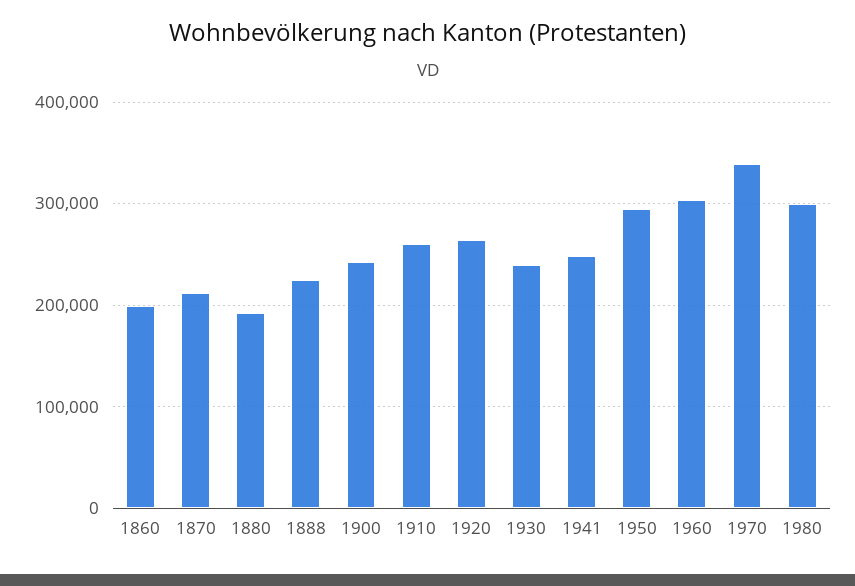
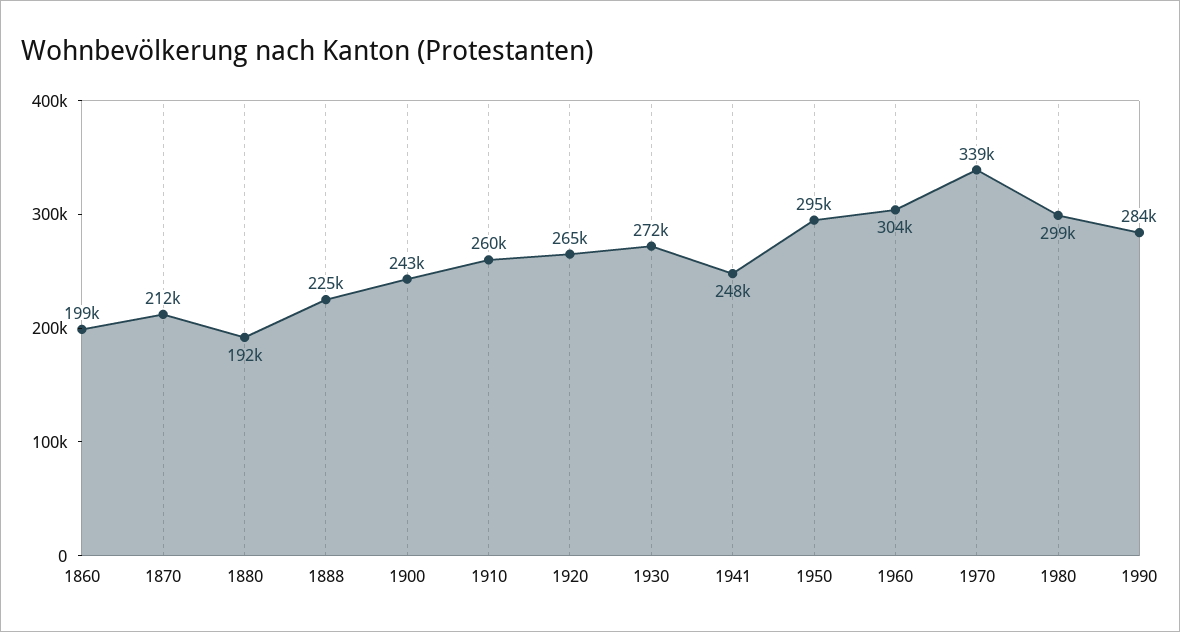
1930: 240000 -> 272000
1990: none -> 284000

